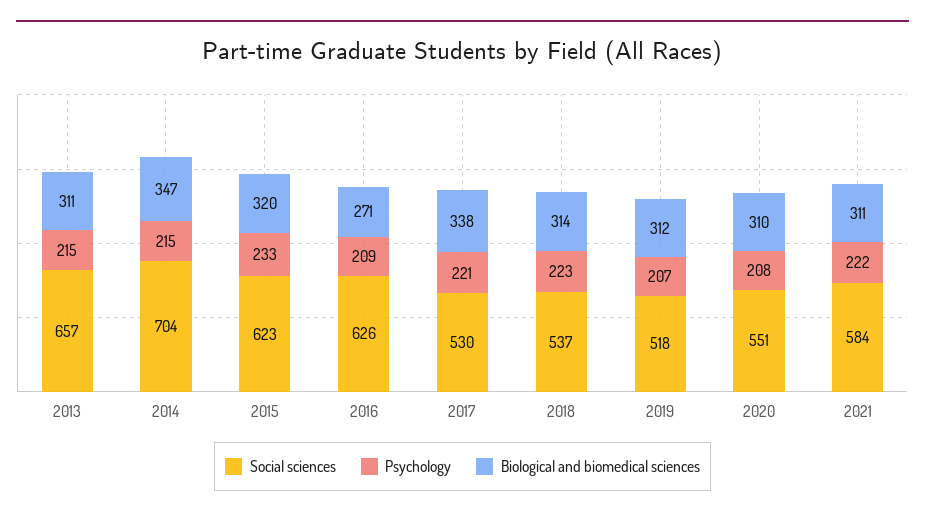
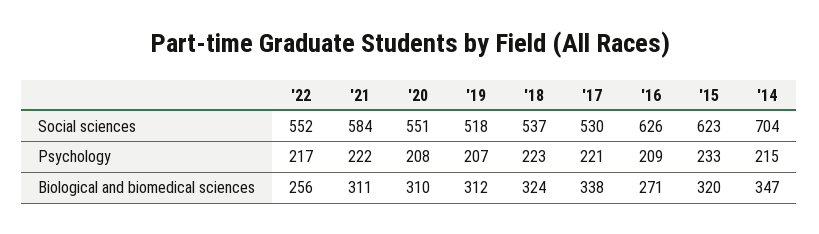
Social sciences, 2013: 657 -> none
Psychology, 2013: 215 -> none
Biological and biomedical sciences, 2013: 311 -> none
Biological and biomedical sciences, 2018: 314 -> 324
Social sciences, '22: none -> 552
Psychology, '22: none -> 217
Biological and biomedical sciences, '22: none -> 256

